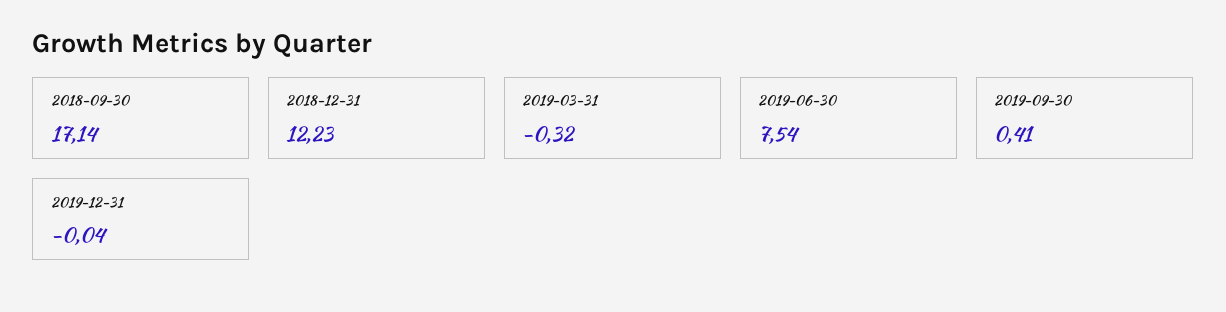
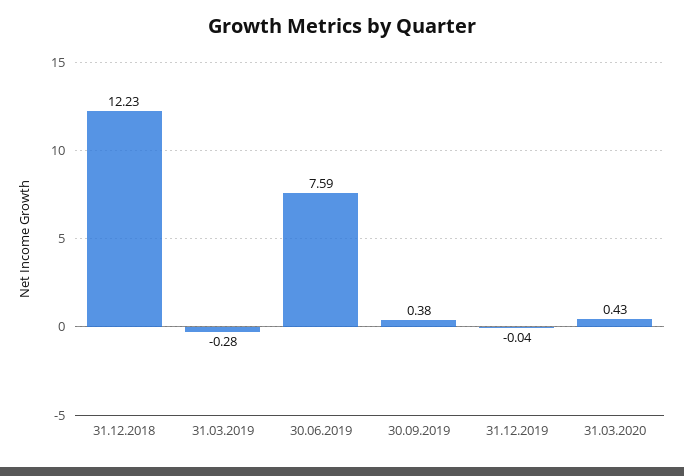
2018-09-30: 17.14 -> none
2019-03-31: -0.32 -> -0.28
2019-06-30: 7.54 -> 7.59
2019-09-30: 0.41 -> 0.38
31.03.2020: none -> 0.43

